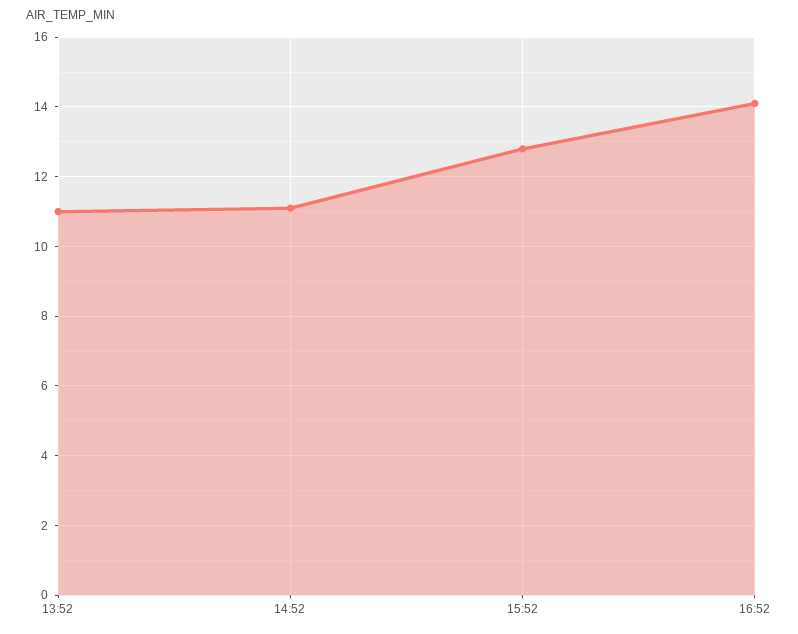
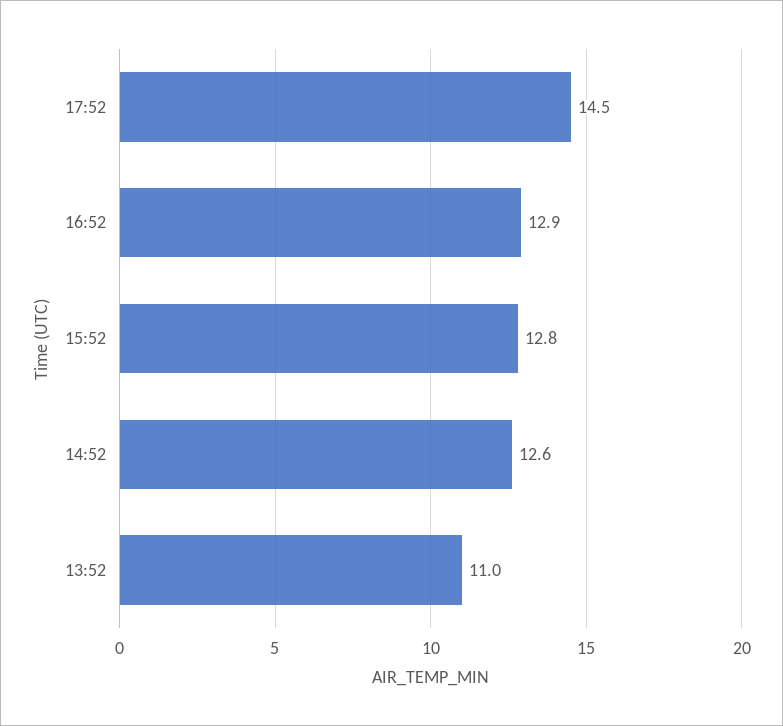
14:52: 11 -> 12.6
16:52: 14 -> 12.9
17:52: none -> 14.5

